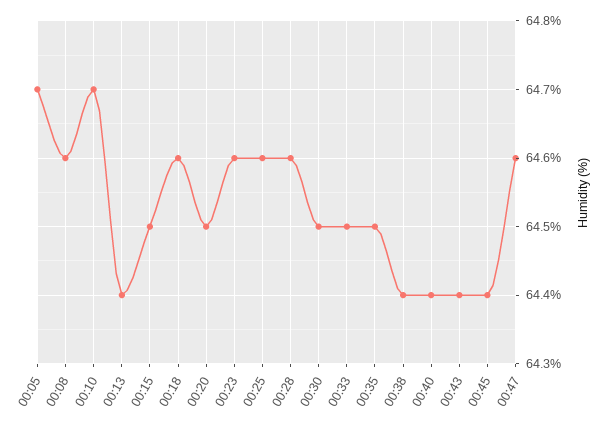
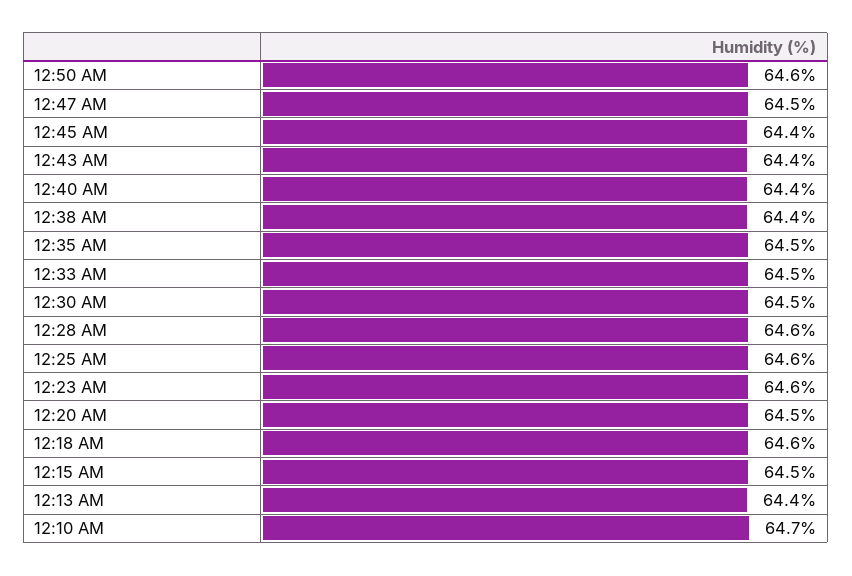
00:05: 64.7 -> none
00:08: 64.6 -> none
00:47: 64.6 -> 64.5
12:50 AM: none -> 64.6

